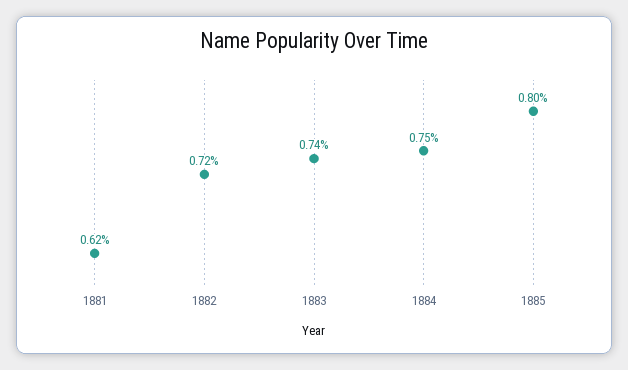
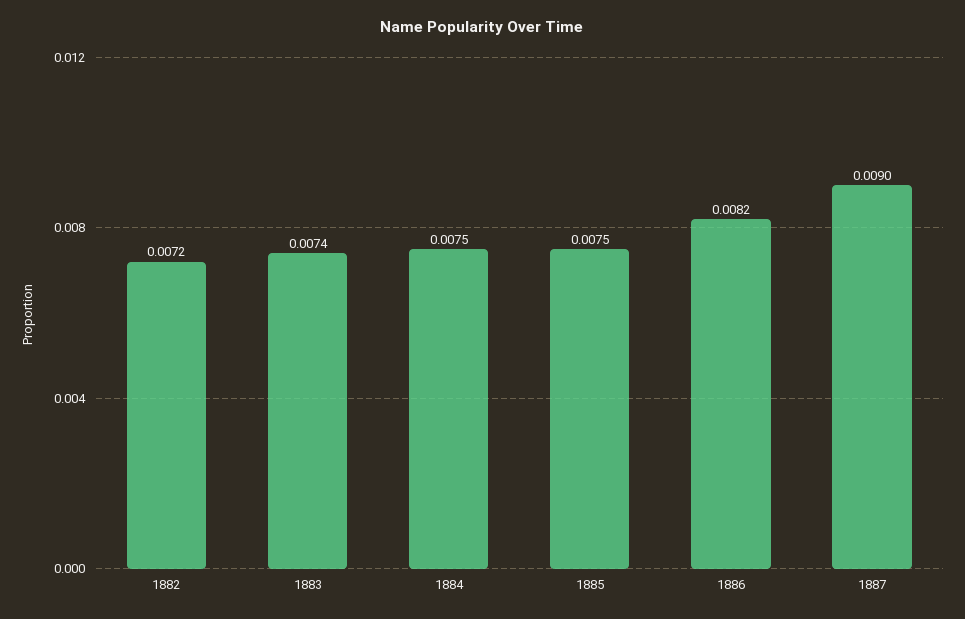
1881: 0.0062 -> none
1885: 0.008 -> 0.0075
1886: none -> 0.0082
1887: none -> 0.009

